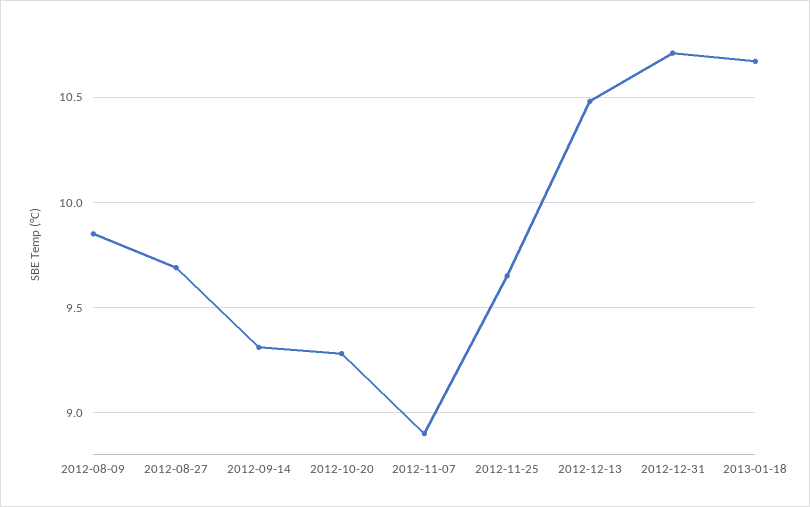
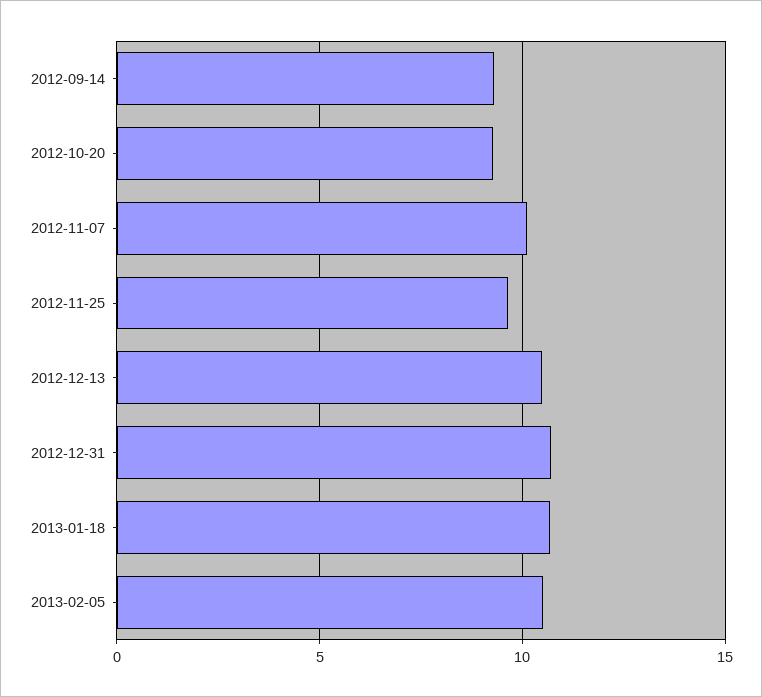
2012-08-09: 9.85 -> none
2012-08-27: 9.7 -> none
2012-11-07: 8.9 -> 10
2013-02-05: none -> 10.5

